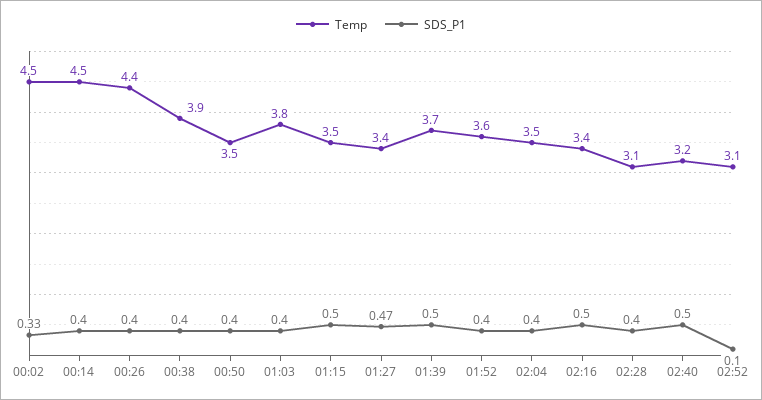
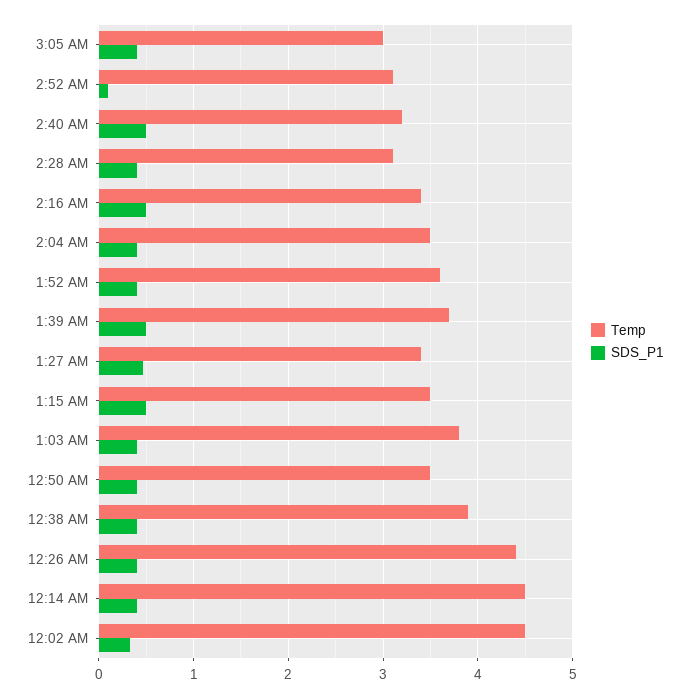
Temp, 3:05 AM: none -> 3
SDS_P1, 3:05 AM: none -> 0.4

